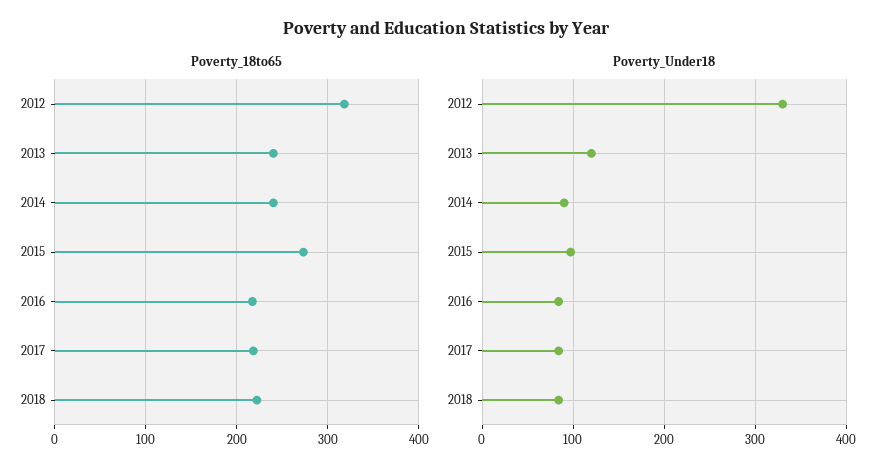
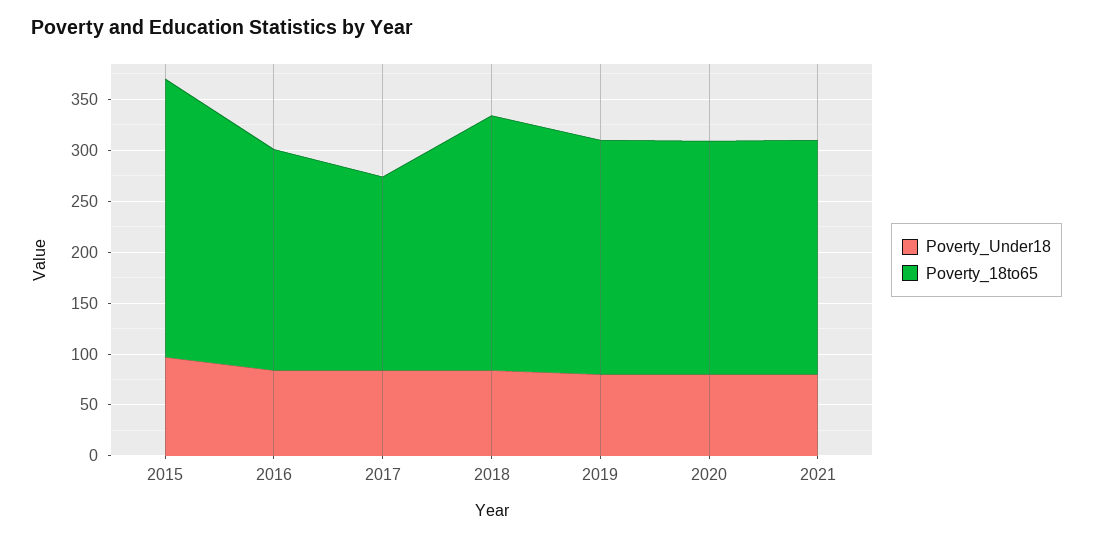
Poverty_18to65, 2012: 320 -> none
Poverty_18to65, 2013: 240 -> none
Poverty_18to65, 2014: 240 -> none
Poverty_18to65, 2017: 220 -> 190
Poverty_18to65, 2018: 220 -> 250
Poverty_Under18, 2012: 330 -> none
Poverty_Under18, 2013: 120 -> none
Poverty_Under18, 2014: 90 -> none
Poverty_Under18, 2019: none -> 80
Poverty_18to65, 2019: none -> 230
Poverty_Under18, 2020: none -> 80
Poverty_18to65, 2020: none -> 230
Poverty_Under18, 2021: none -> 80
Poverty_18to65, 2021: none -> 230

